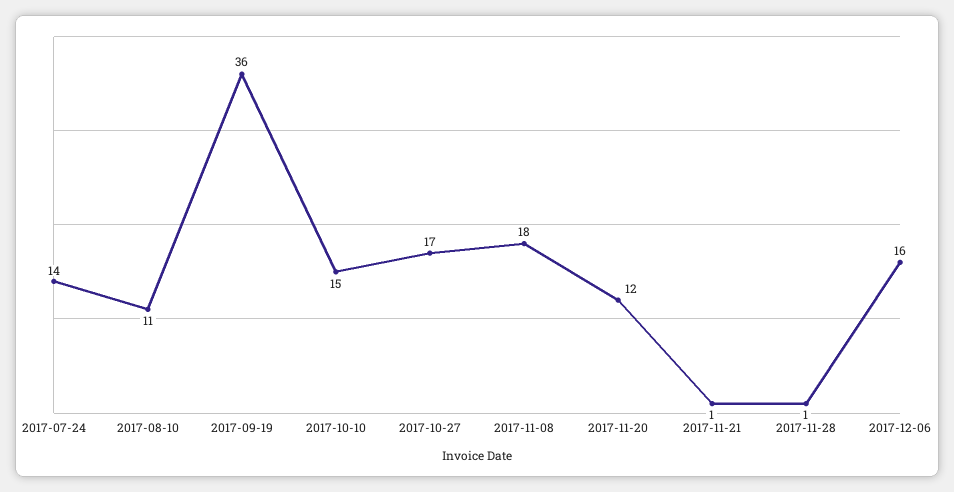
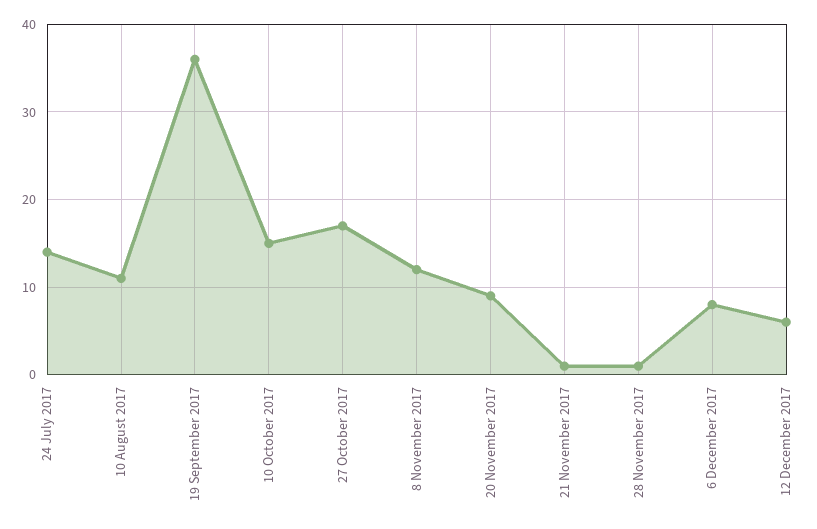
2017-11-08: 18 -> 12
2017-11-20: 12 -> 9
2017-12-06: 16 -> 8
12 December 2017: none -> 6

